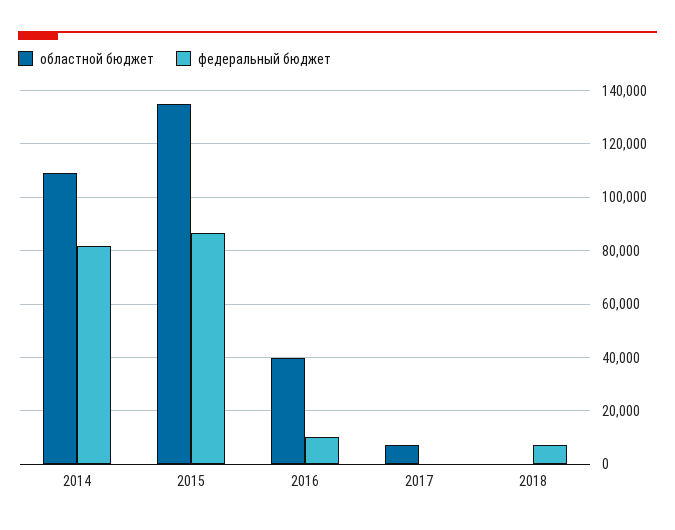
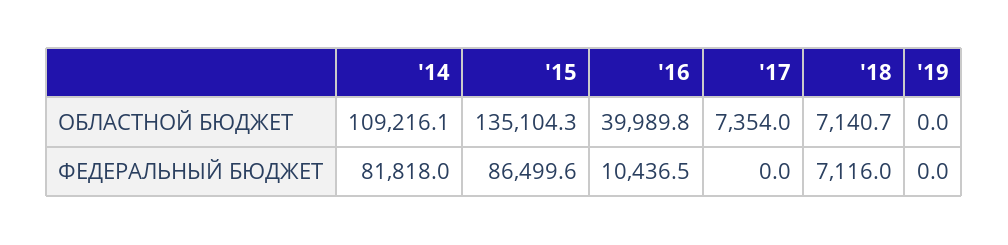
областной бюджет, 2018: 0 -> 7140.7
областной бюджет, '19: none -> 0
федеральный бюджет, '19: none -> 0

